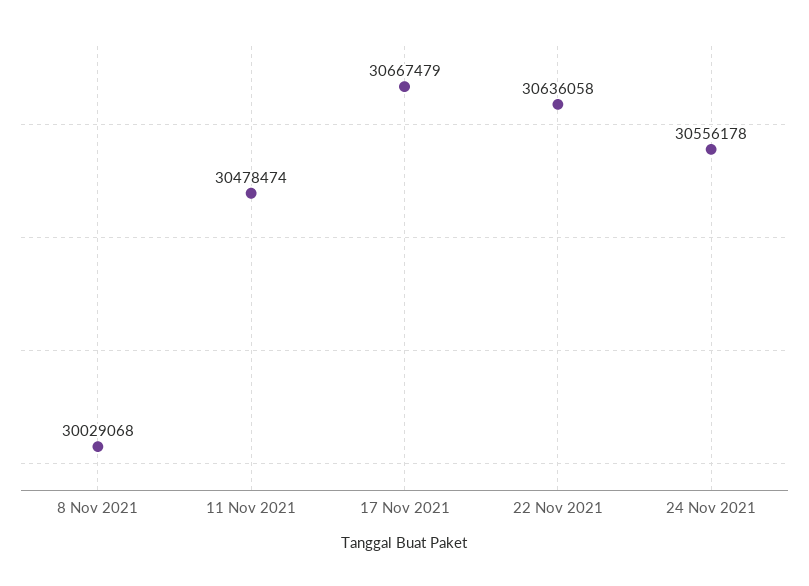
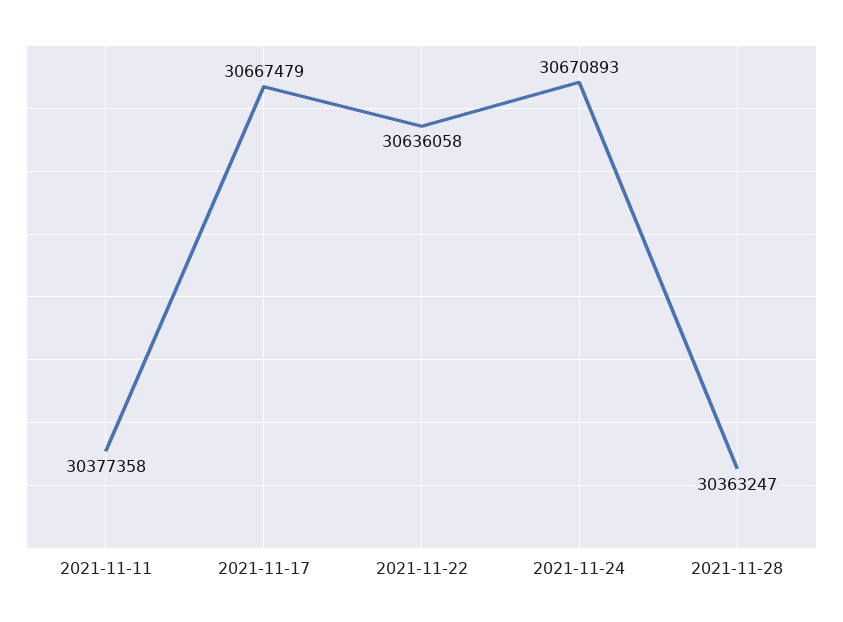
8 Nov 2021: 30029068 -> none
11 Nov 2021: 30478474 -> 30377358
24 Nov 2021: 30556178 -> 30670893
2021-11-28: none -> 30363247

